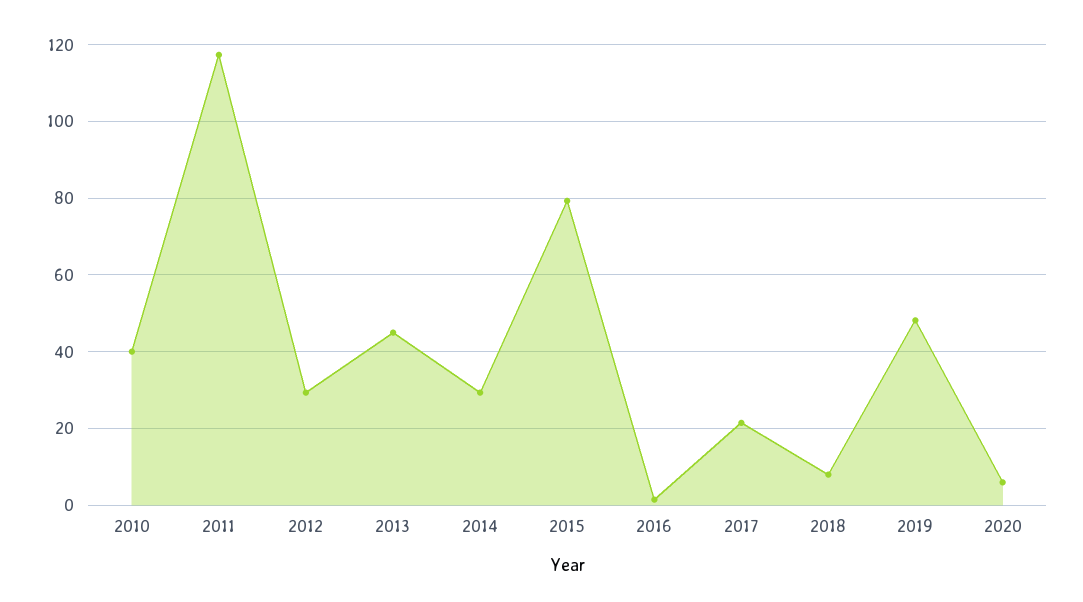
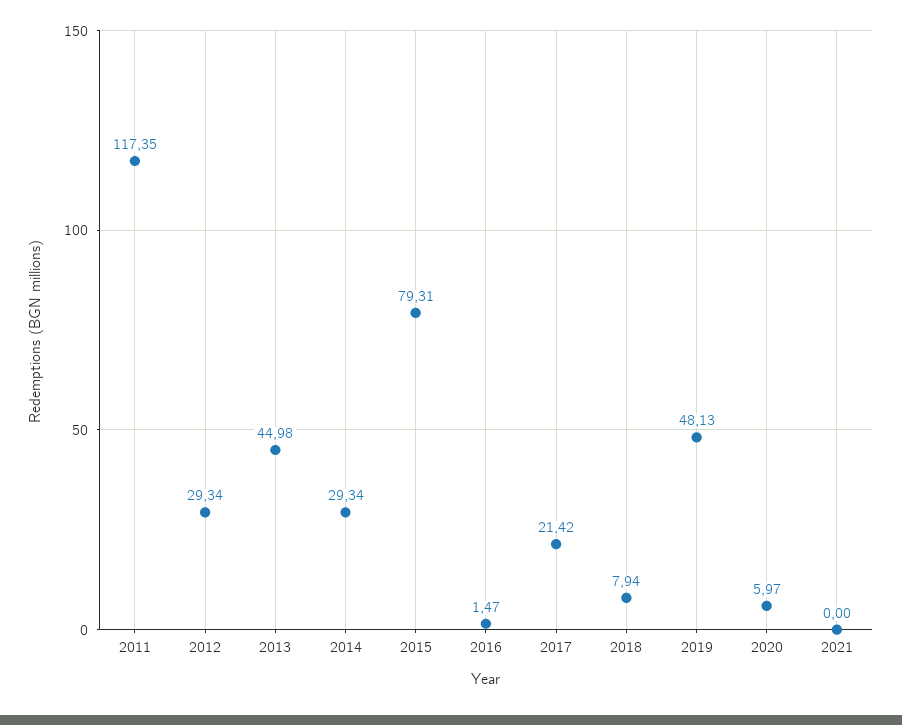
2010: 40 -> none
2021: none -> 0

